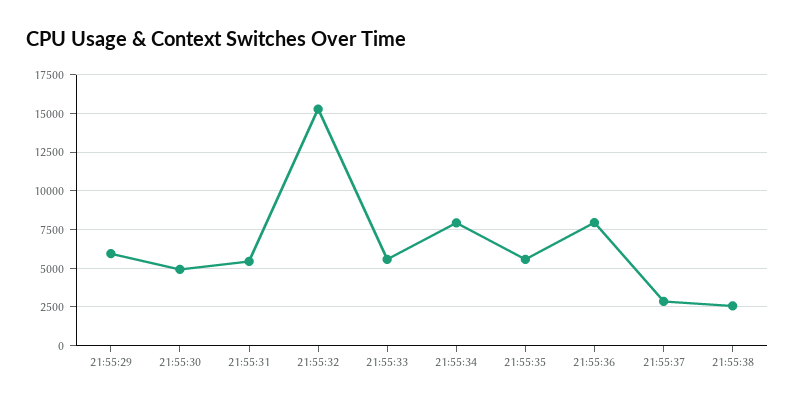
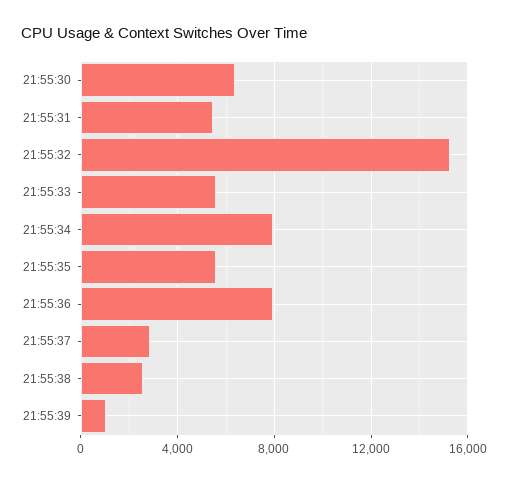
21:55:29: 6000 -> none
21:55:30: 5000 -> 6500
21:55:39: none -> 1000

